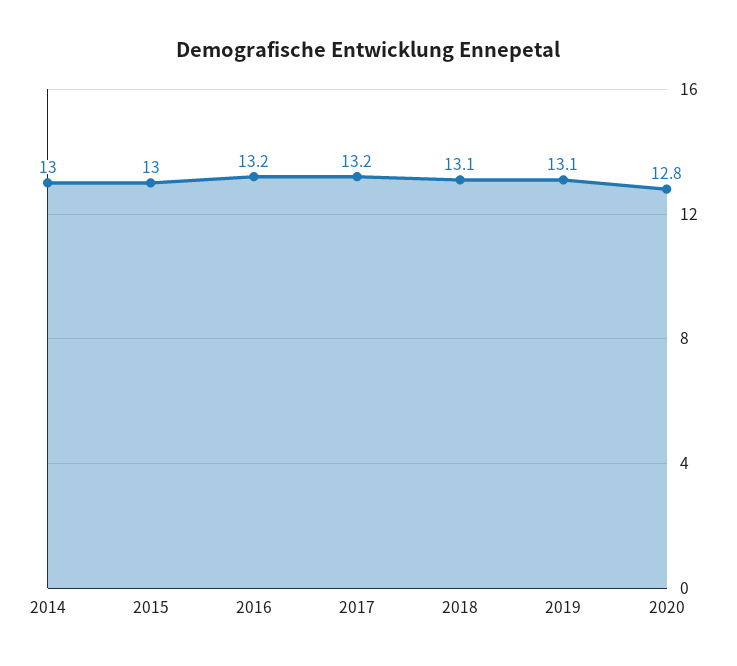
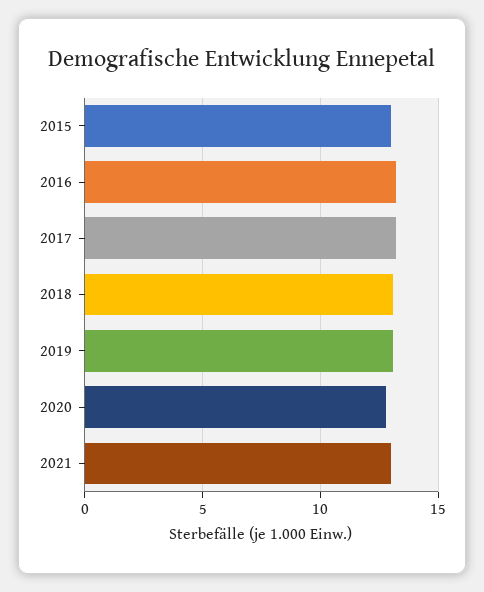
2014: 13 -> none
2021: none -> 13

